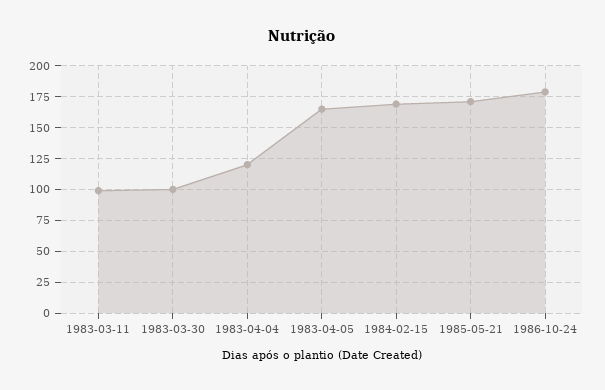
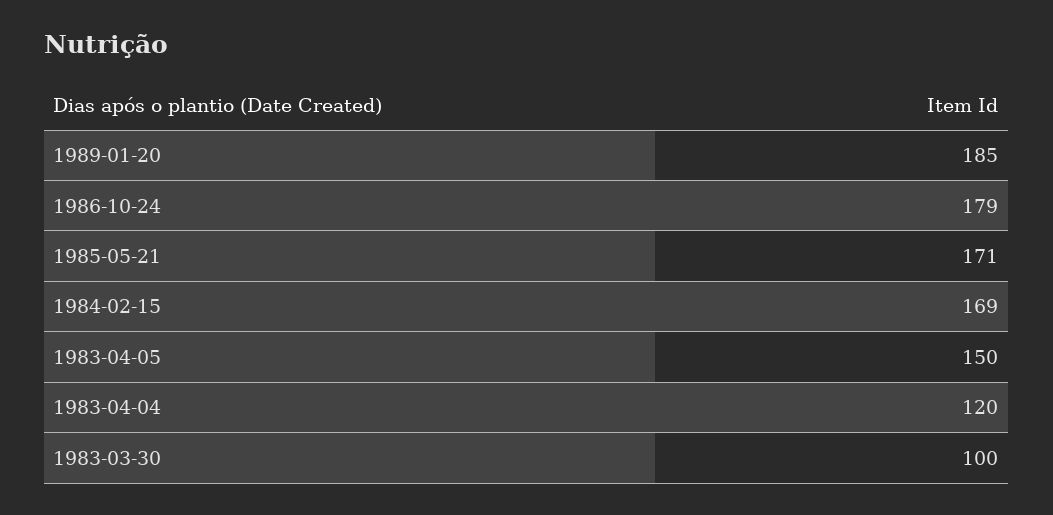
1983-03-11: 100 -> none
1983-04-05: 165 -> 150
1989-01-20: none -> 185

